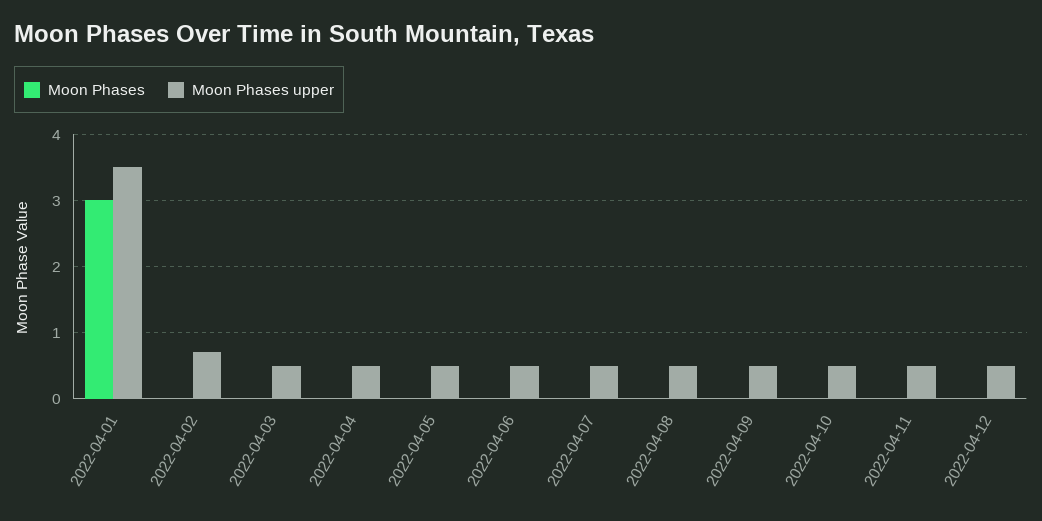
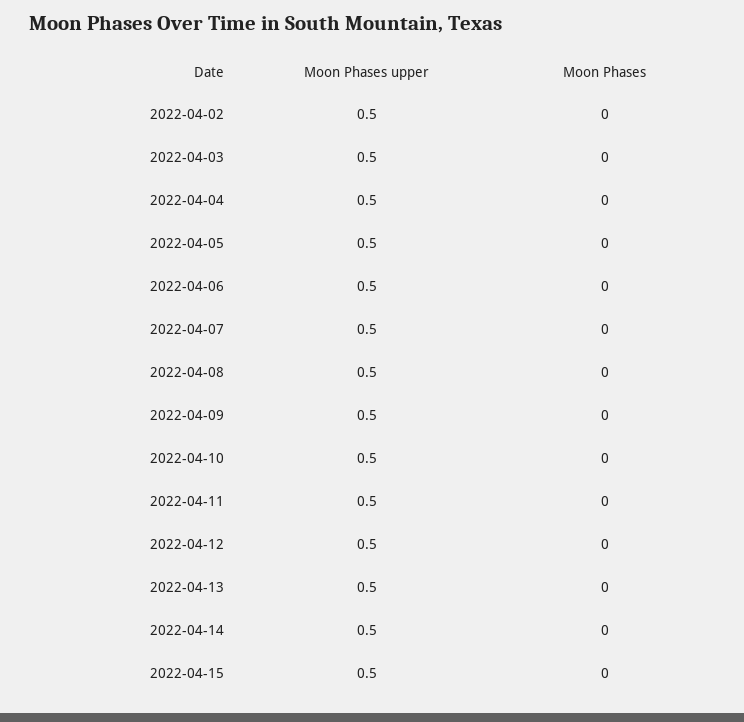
Moon Phases, 2022-04-01: 3 -> none
Moon Phases upper, 2022-04-01: 3.5 -> none
Moon Phases upper, 2022-04-02: 0.7 -> 0.5
Moon Phases upper, 2022-04-13: none -> 0.5
Moon Phases, 2022-04-13: none -> 0
Moon Phases upper, 2022-04-14: none -> 0.5
Moon Phases, 2022-04-14: none -> 0
Moon Phases upper, 2022-04-15: none -> 0.5
Moon Phases, 2022-04-15: none -> 0

